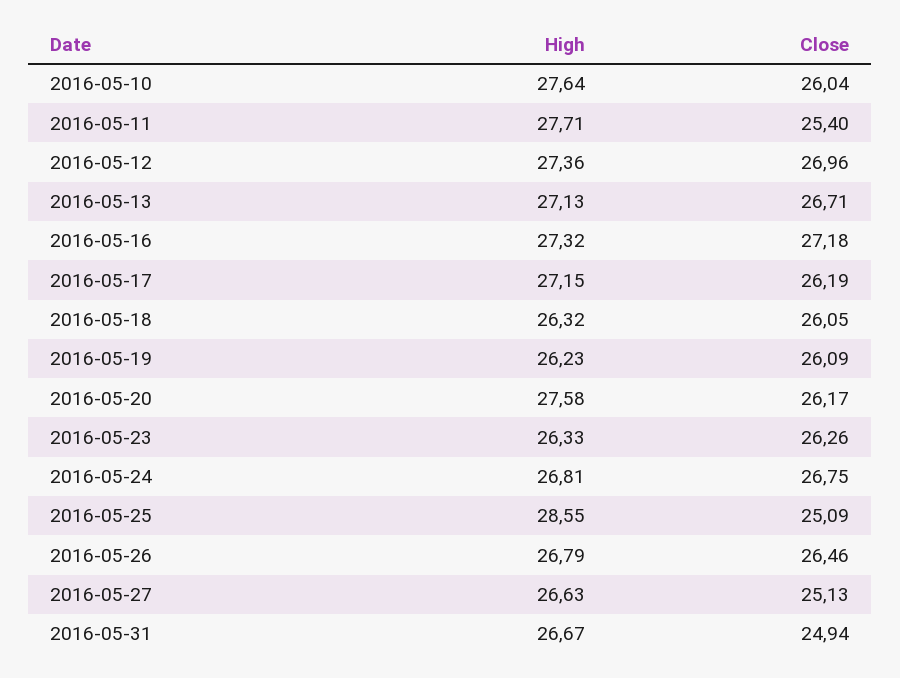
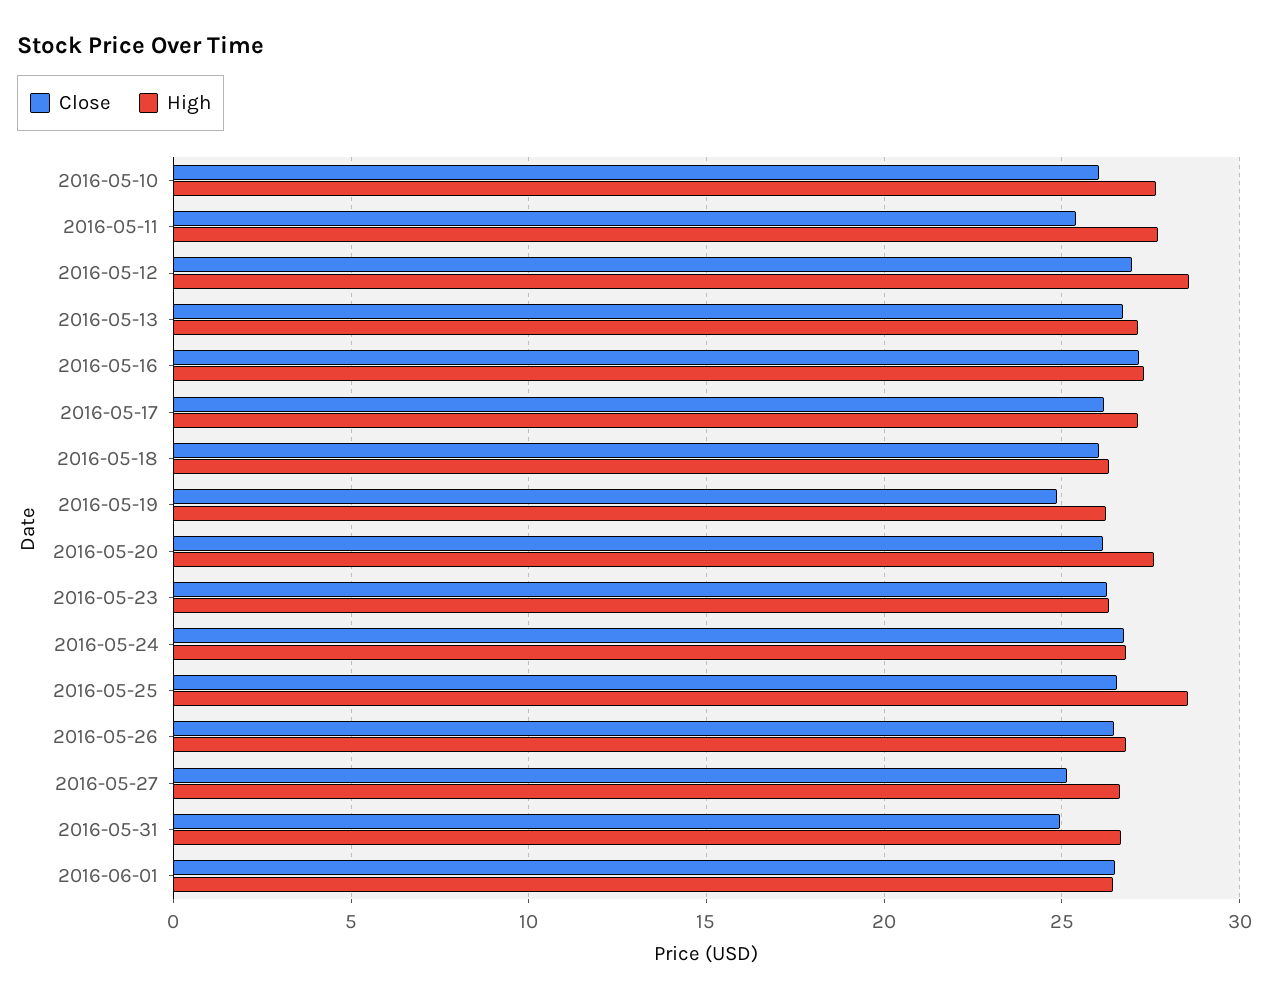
High, 2016-05-12: 27.36 -> 28.5
Close, 2016-05-19: 26.09 -> 25
Close, 2016-05-25: 25.09 -> 26.5
Close, 2016-06-01: none -> 26.5
High, 2016-06-01: none -> 26.5

